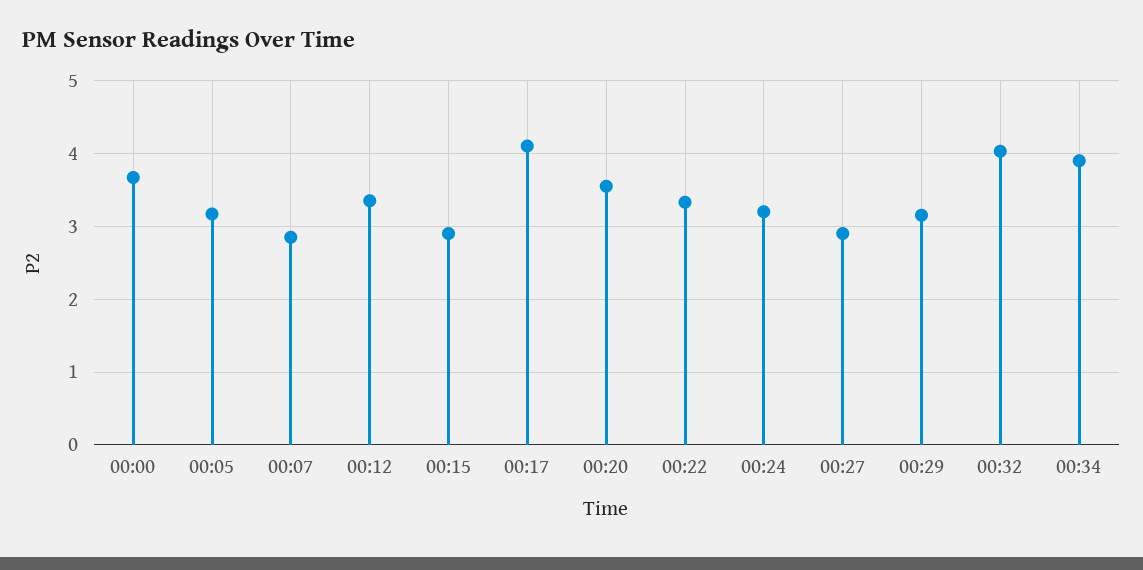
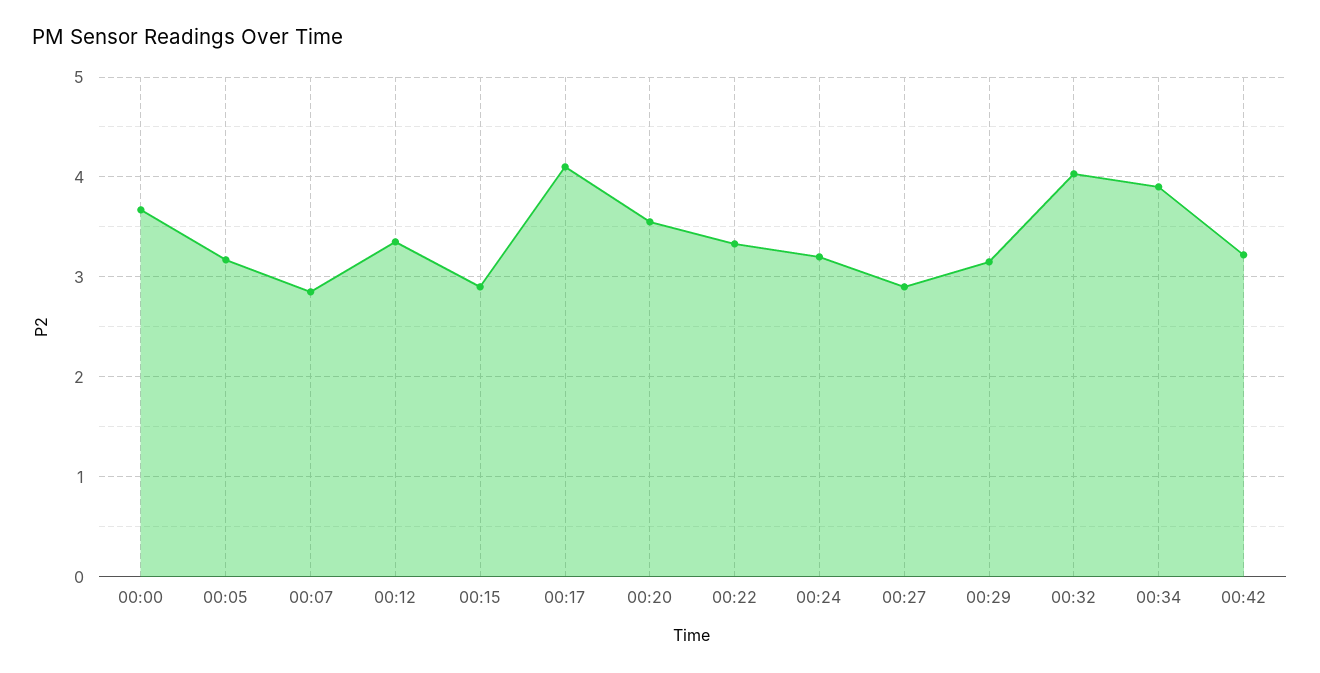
00:42: none -> 3.2

